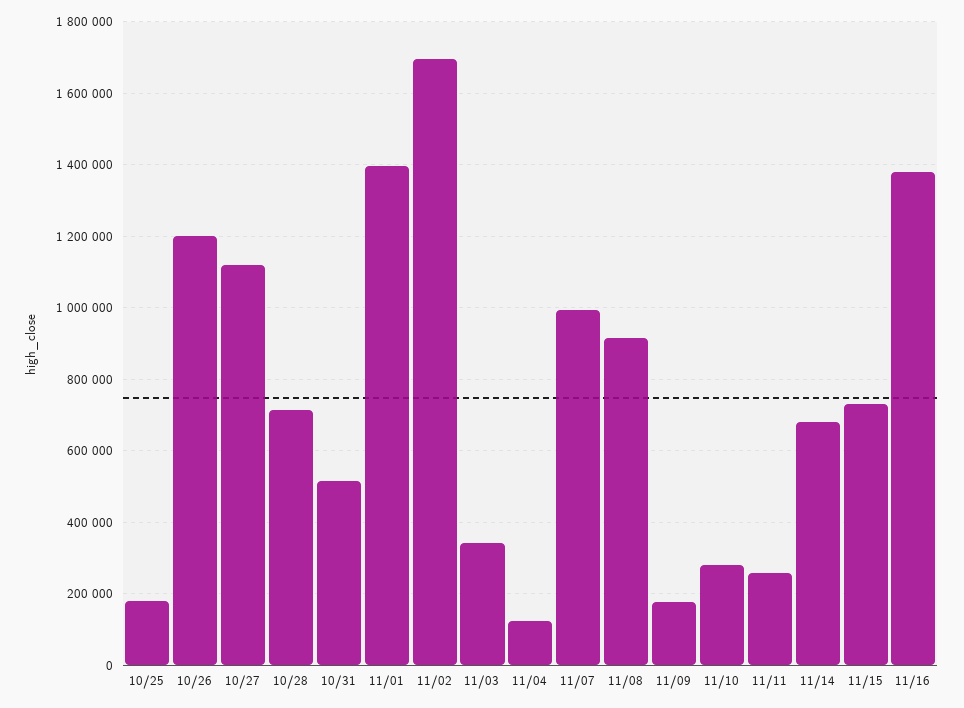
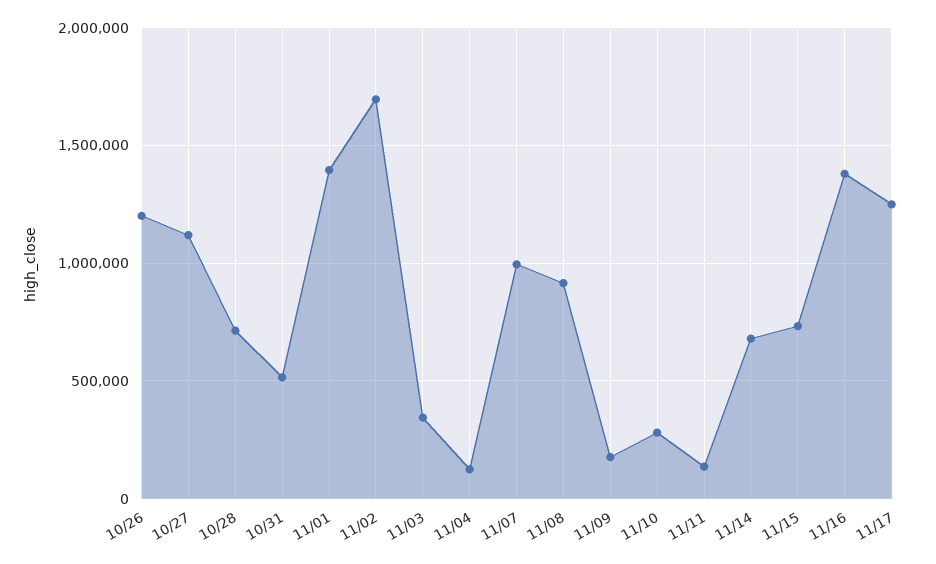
10/25: 180000 -> none
11/11: 260000 -> 150000
11/17: none -> 1250000

